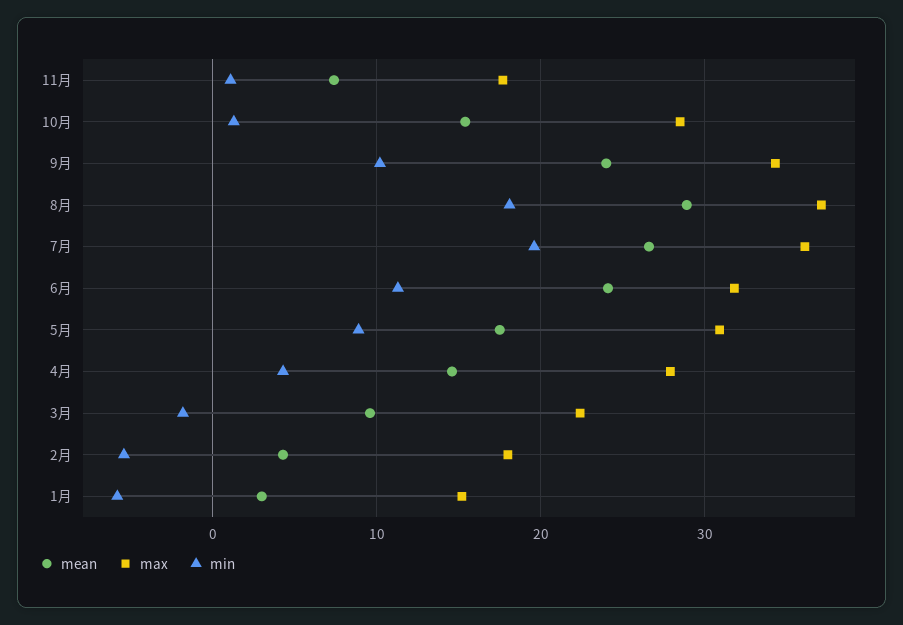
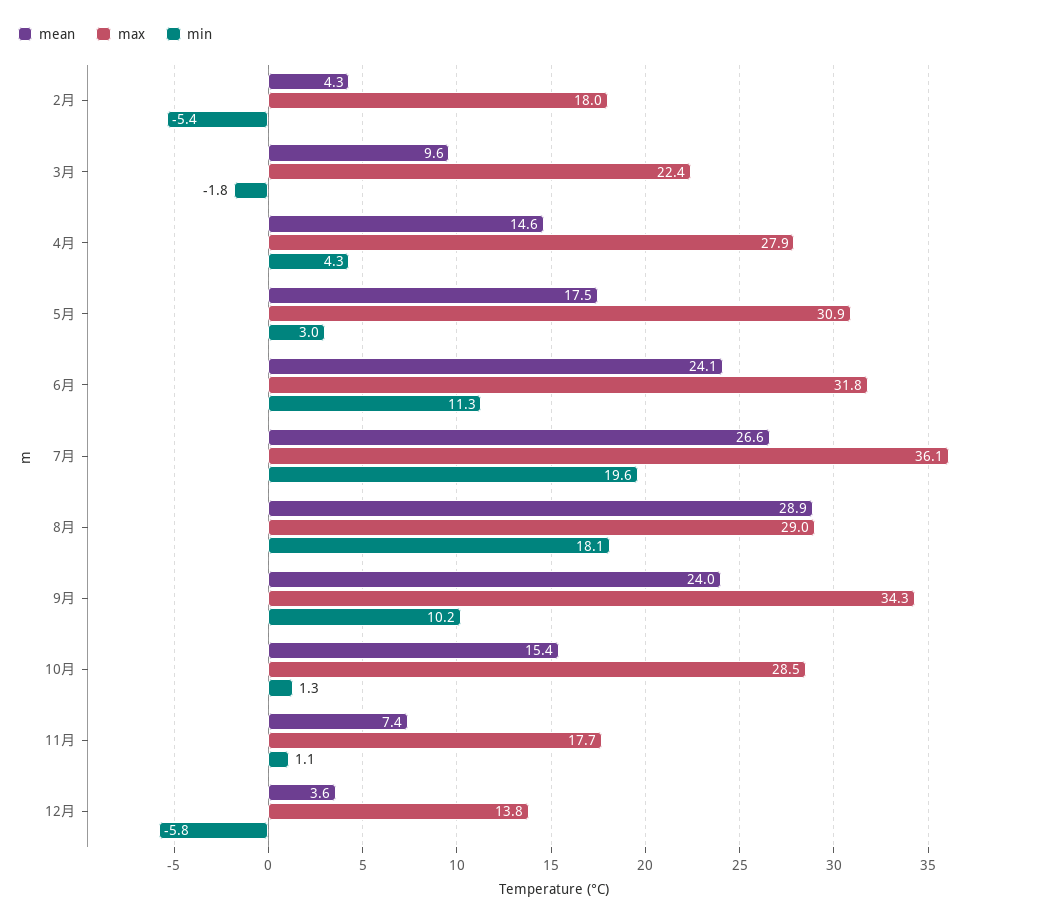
max, 8月: 37 -> 29
min, 5月: 9 -> 3
mean, 1月: 3 -> none
max, 1月: 15 -> none
min, 1月: -6 -> none
mean, 12月: none -> 3.6
max, 12月: none -> 13.8
min, 12月: none -> -5.8

